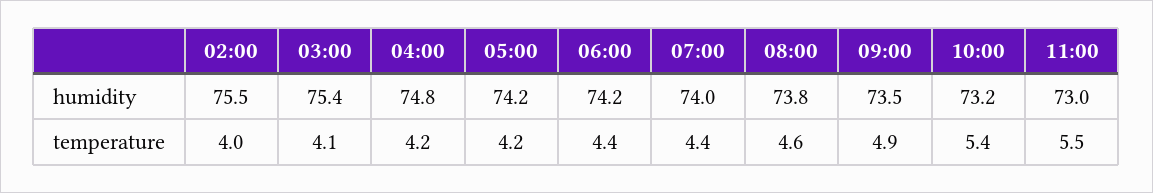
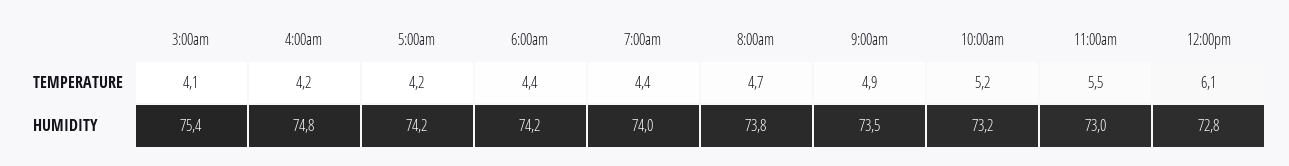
02:00, humidity: 75.5 -> none
02:00, temperature: 4 -> none
08:00, temperature: 4.6 -> 4.7
10:00, temperature: 5.4 -> 5.2
12:00pm, temperature: none -> 6.1
12:00pm, humidity: none -> 72.8

